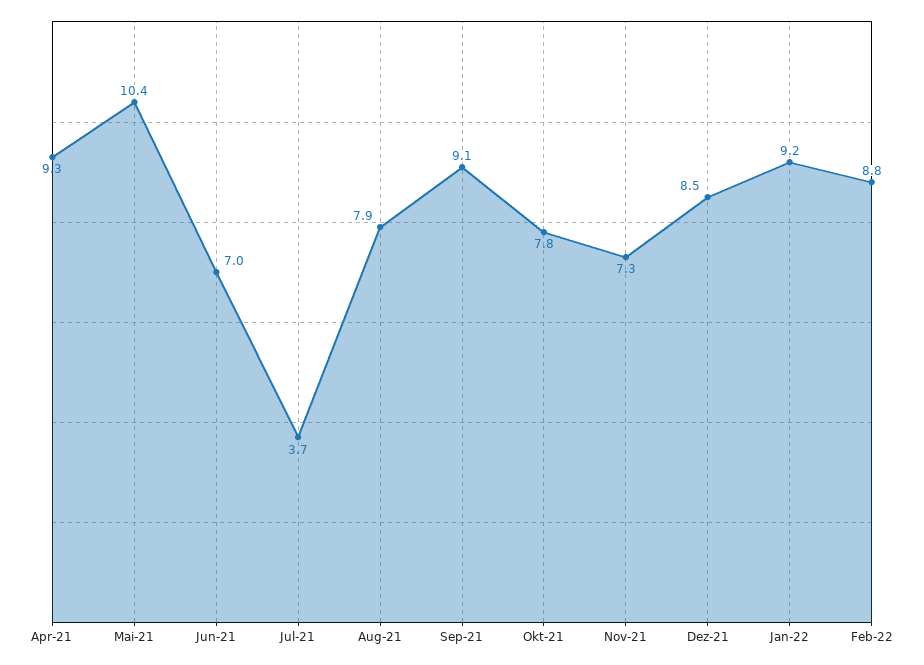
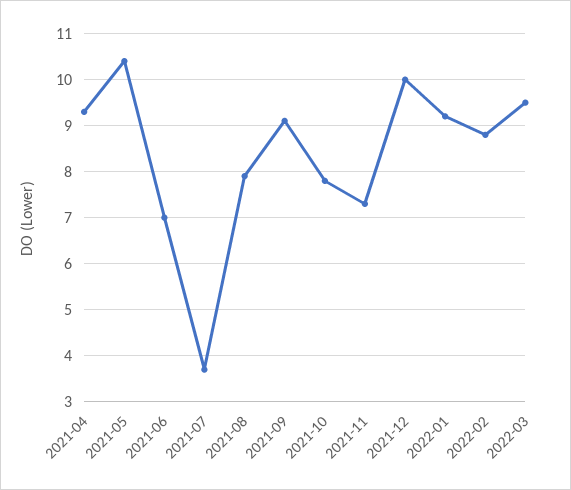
Dez-21: 8.5 -> 10
2022-03: none -> 9.5

